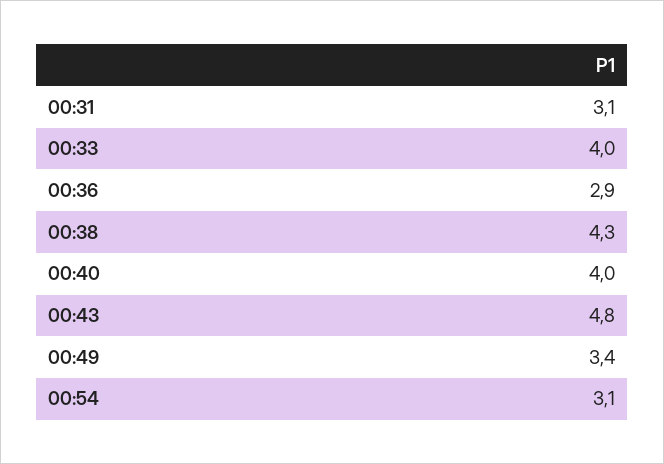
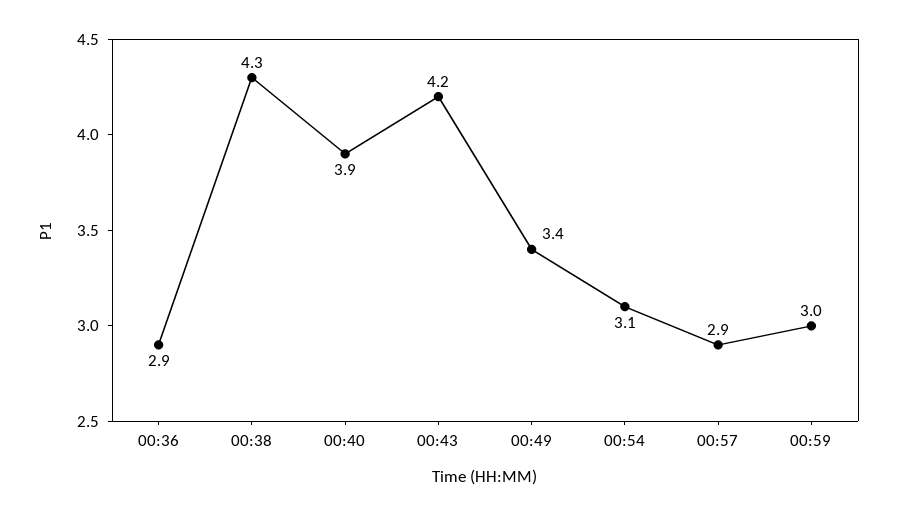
00:31: 3.1 -> none
00:33: 4 -> none
00:40: 4 -> 3.9
00:43: 4.8 -> 4.2
00:57: none -> 2.9
00:59: none -> 3

